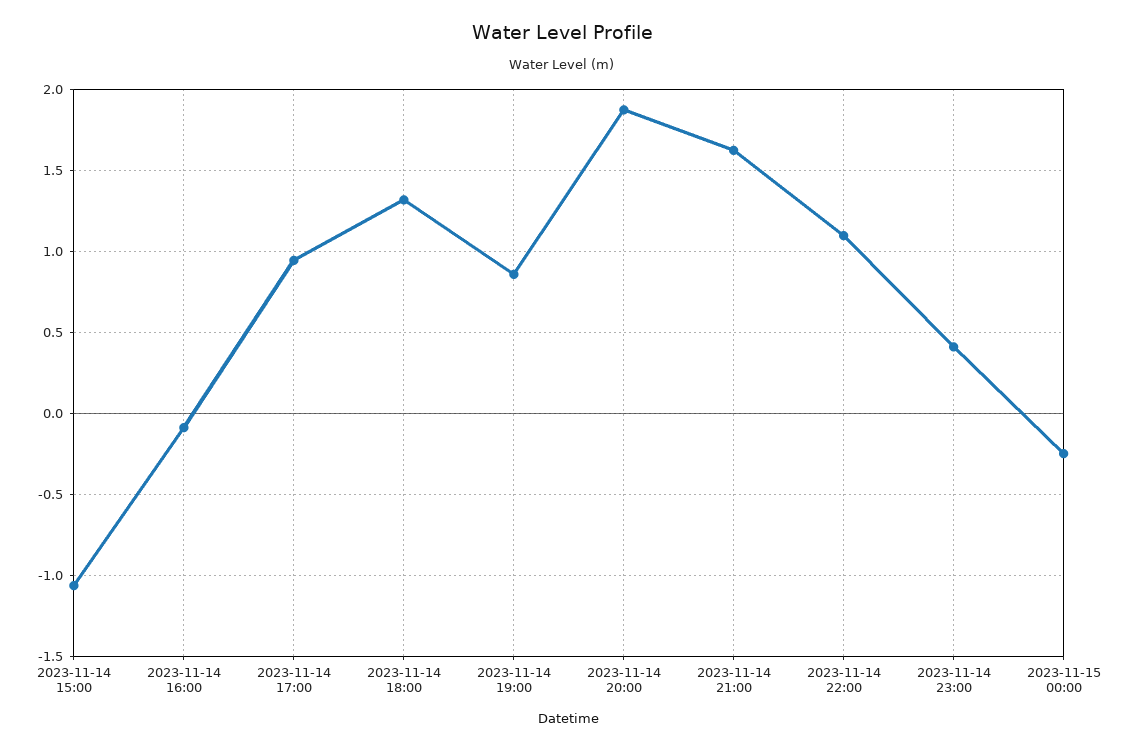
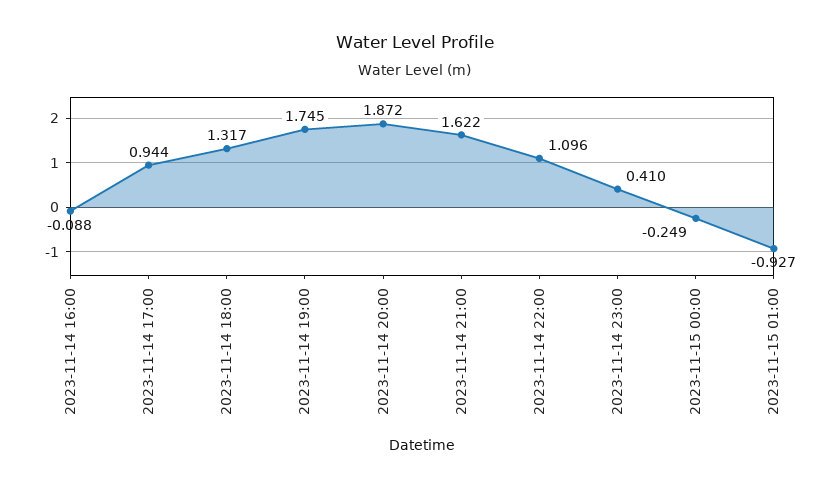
2023-11-14 15:00: -1.05 -> none
2023-11-14 19:00: 0.85 -> 1.745
2023-11-15 01:00: none -> -0.927

